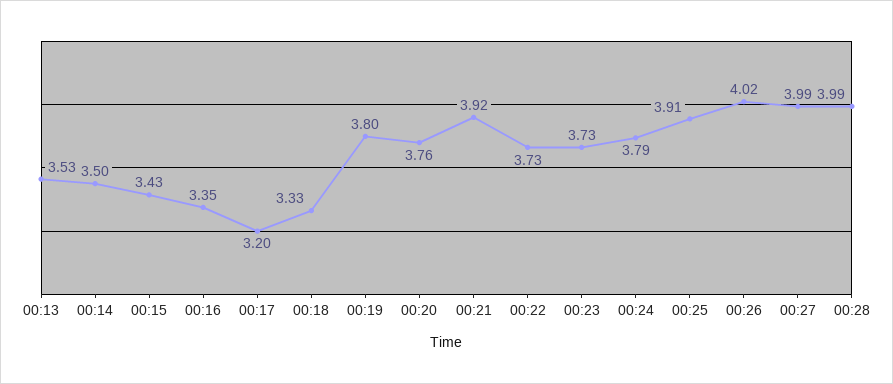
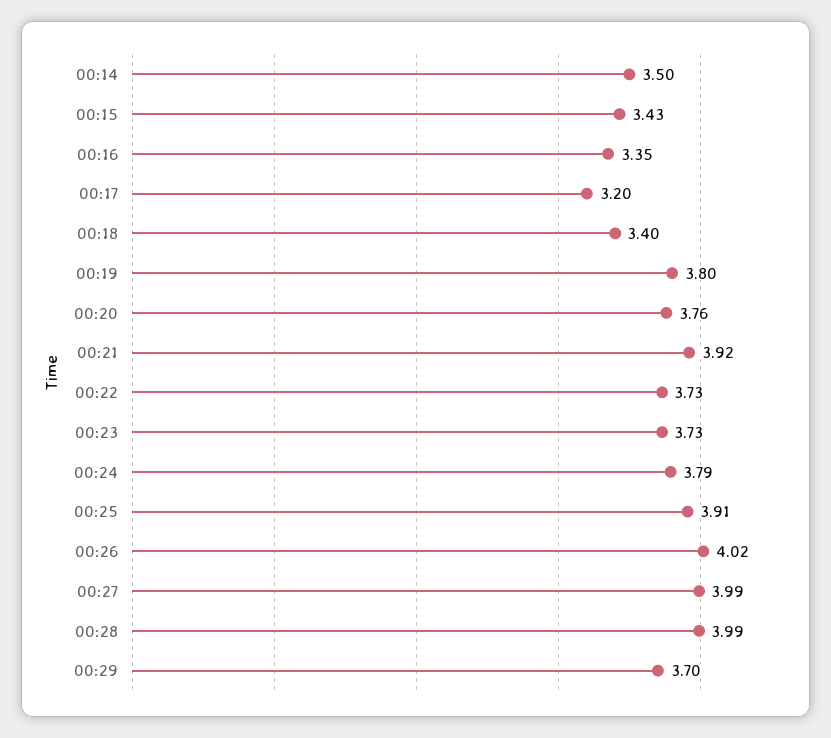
00:13: 3.53 -> none
00:18: 3.33 -> 3.4
00:29: none -> 3.7

